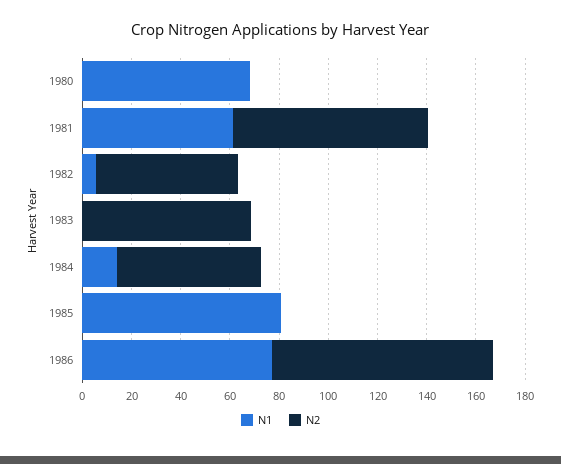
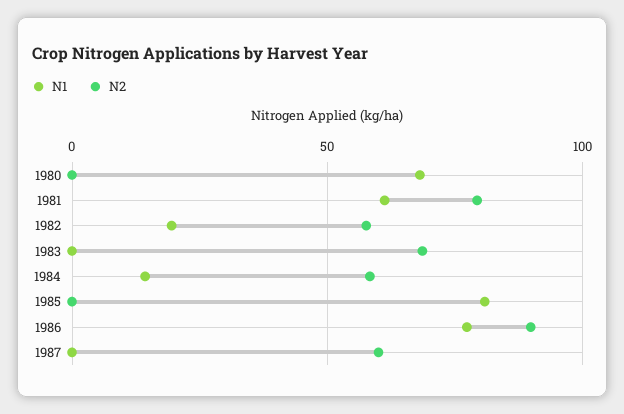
N1, 1982: 5 -> 20
N1, 1987: none -> 0
N2, 1987: none -> 60

